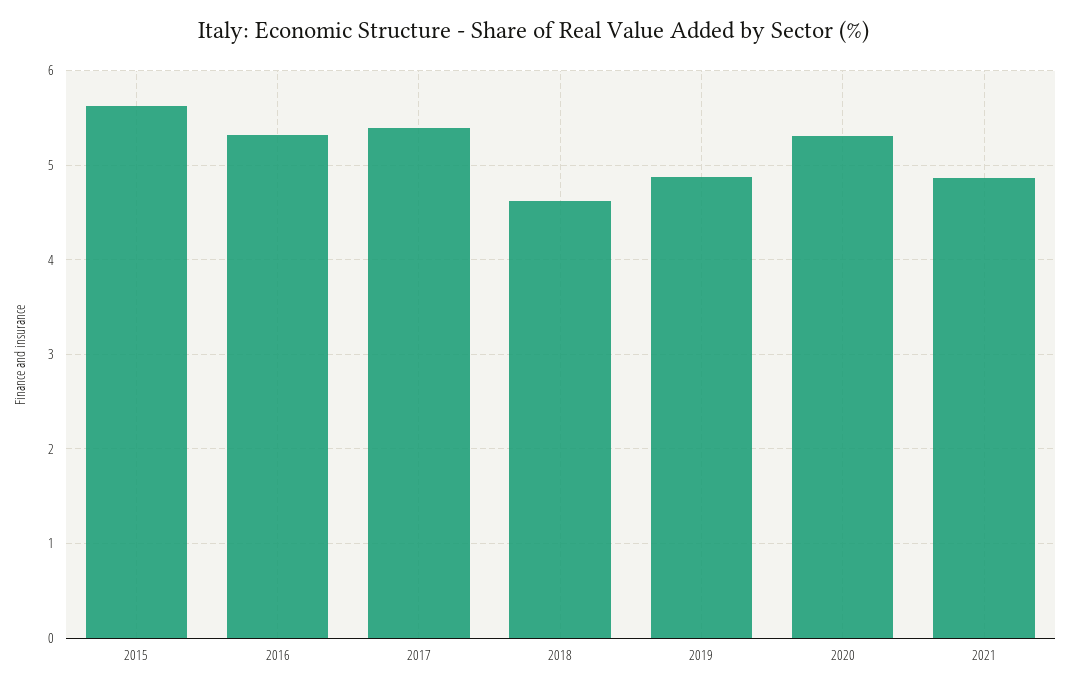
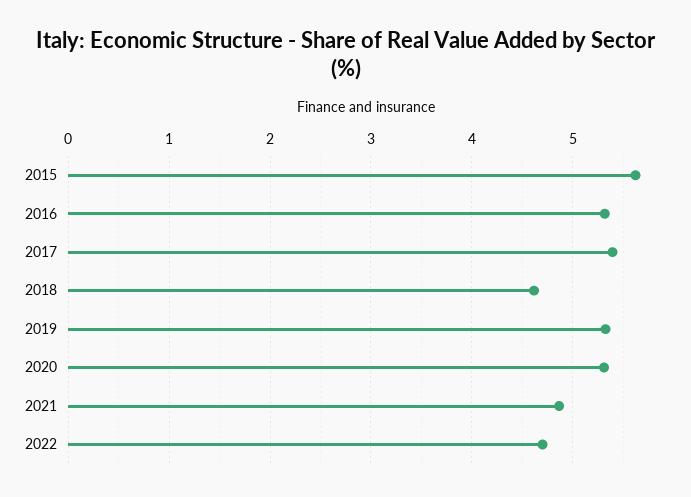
2019: 4.9 -> 5.3
2022: none -> 4.7

